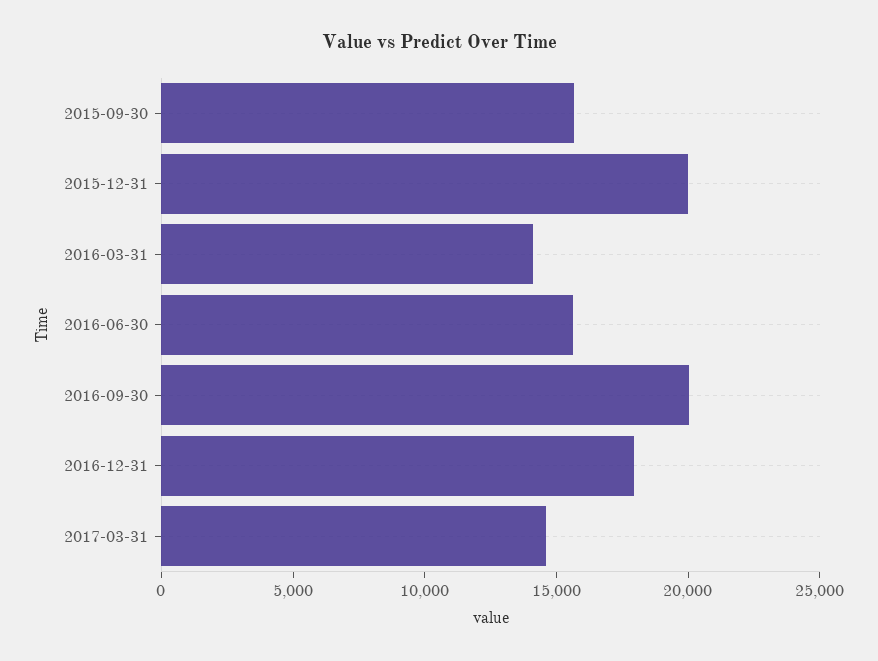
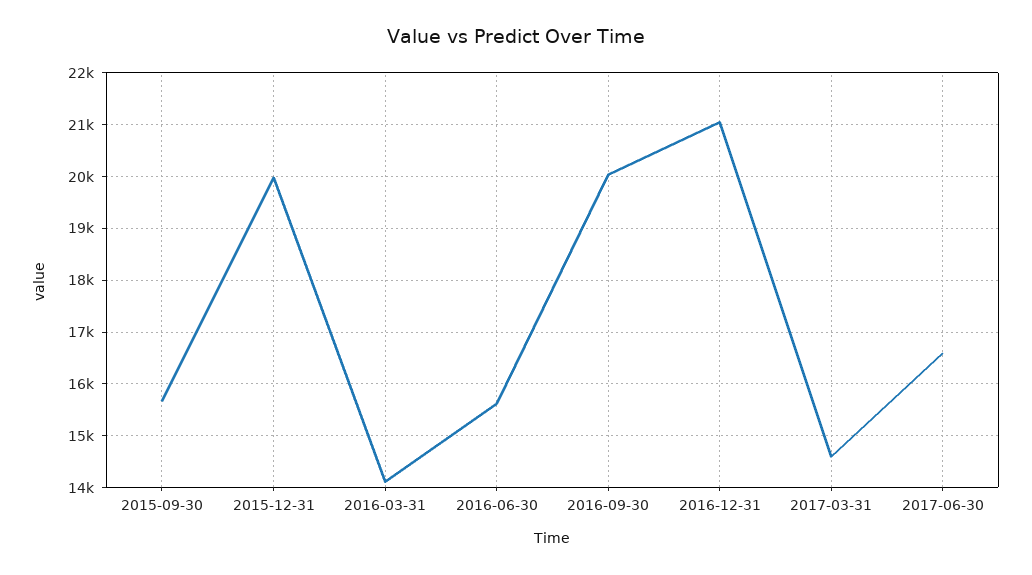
2016-12-31: 18000 -> 21000
2017-06-30: none -> 16600

